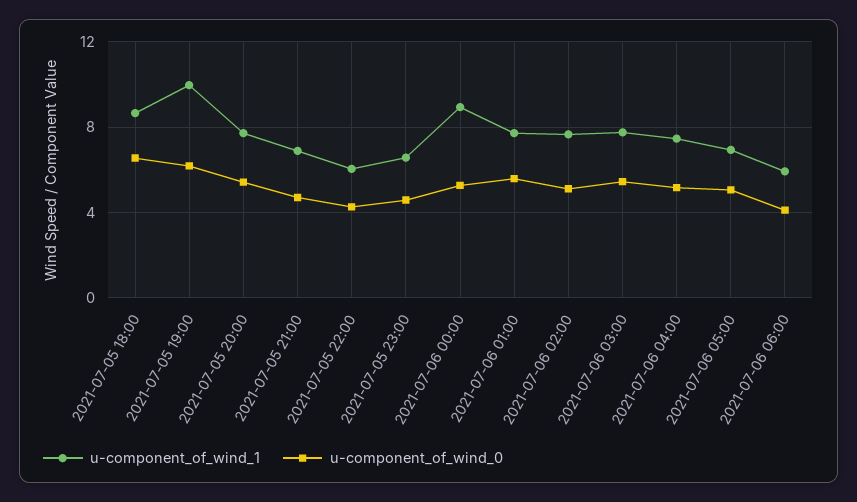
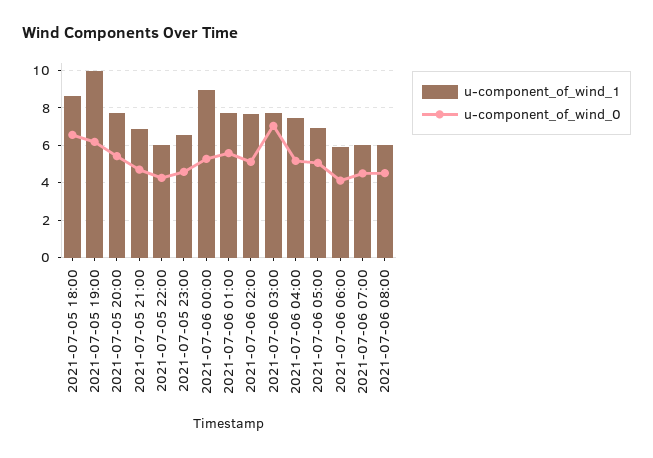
u-component_of_wind_0, 2021-07-06 03:00: 5.5 -> 7
u-component_of_wind_1, 2021-07-06 07:00: none -> 6
u-component_of_wind_0, 2021-07-06 07:00: none -> 4.5
u-component_of_wind_1, 2021-07-06 08:00: none -> 6
u-component_of_wind_0, 2021-07-06 08:00: none -> 4.5

